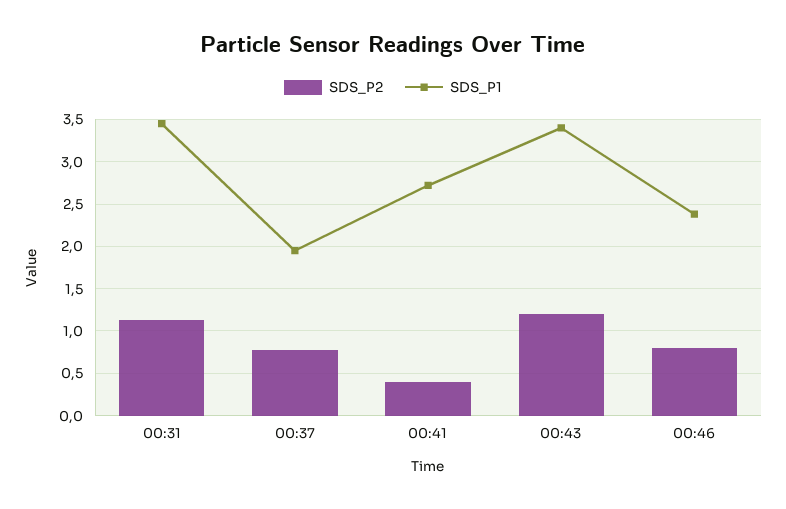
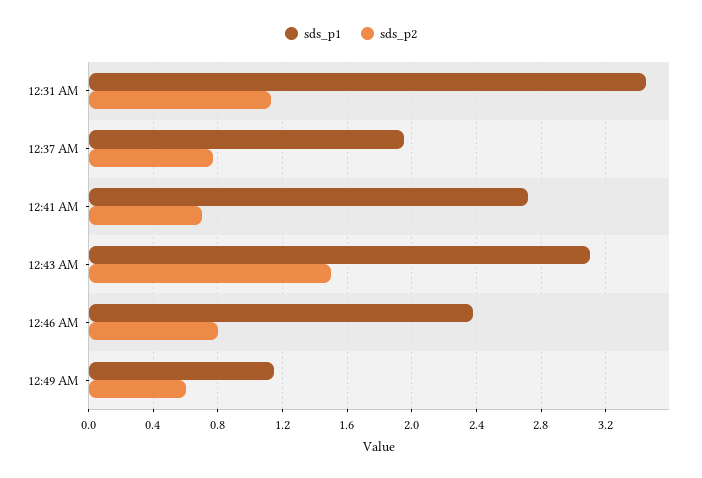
SDS_P2, 00:41: 0.4 -> 0.7
SDS_P2, 00:43: 1.2 -> 1.5
SDS_P1, 00:43: 3.4 -> 3.1
SDS_P1, 12:49 AM: none -> 1.15
SDS_P2, 12:49 AM: none -> 0.6

